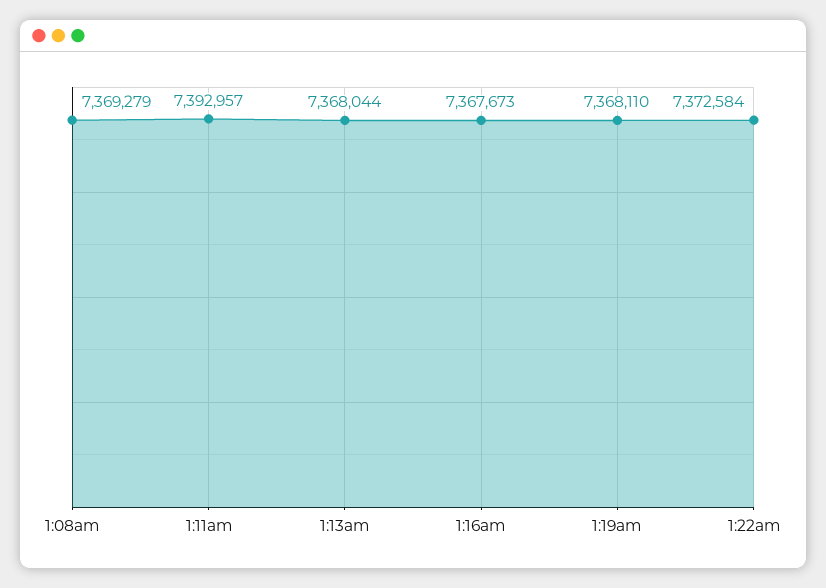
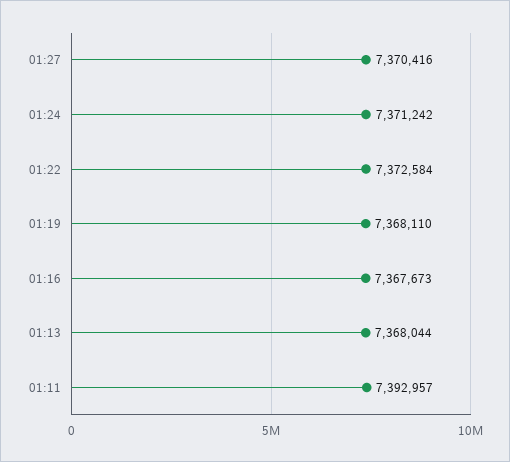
1:08am: 7369279 -> none
01:27: none -> 7370416
01:24: none -> 7371242

